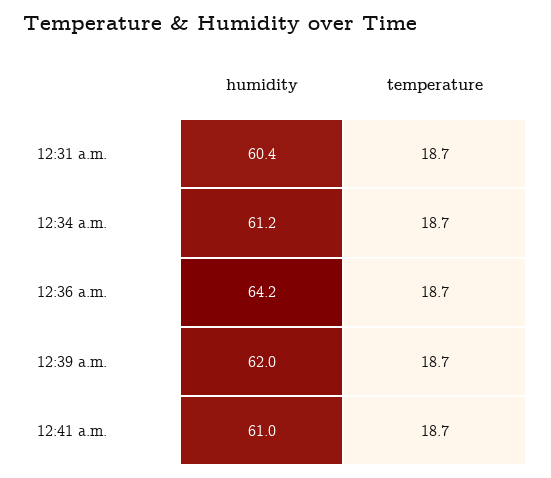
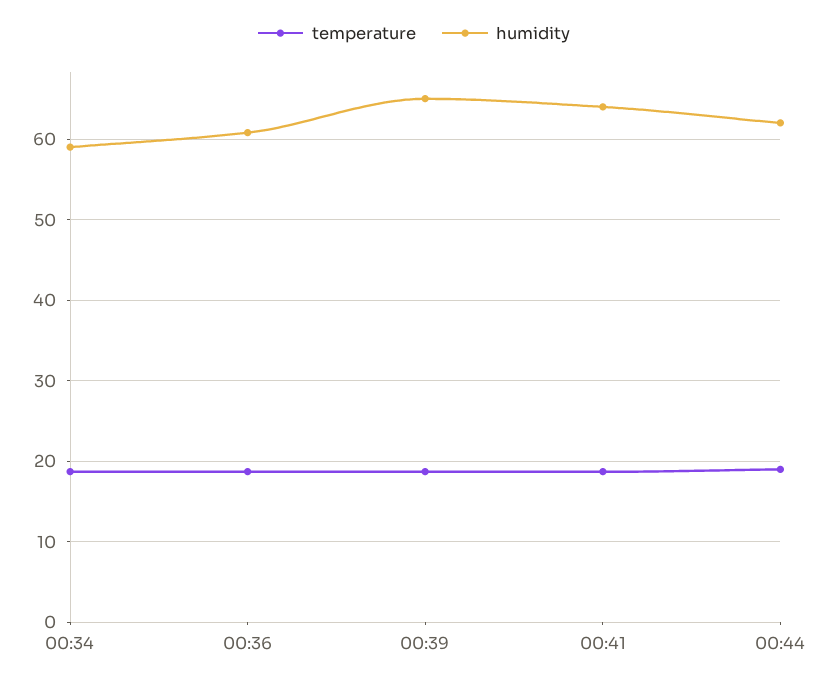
humidity, 12:31 a.m.: 60.4 -> none
temperature, 12:31 a.m.: 18.7 -> none
humidity, 12:34 a.m.: 61.2 -> 59
humidity, 12:36 a.m.: 64.2 -> 61
humidity, 12:39 a.m.: 62 -> 65
humidity, 12:41 a.m.: 61 -> 64
temperature, 00:44: none -> 19
humidity, 00:44: none -> 62

